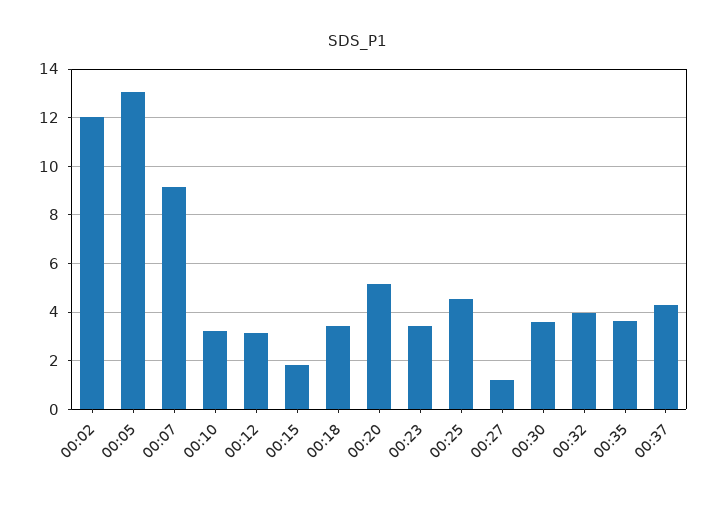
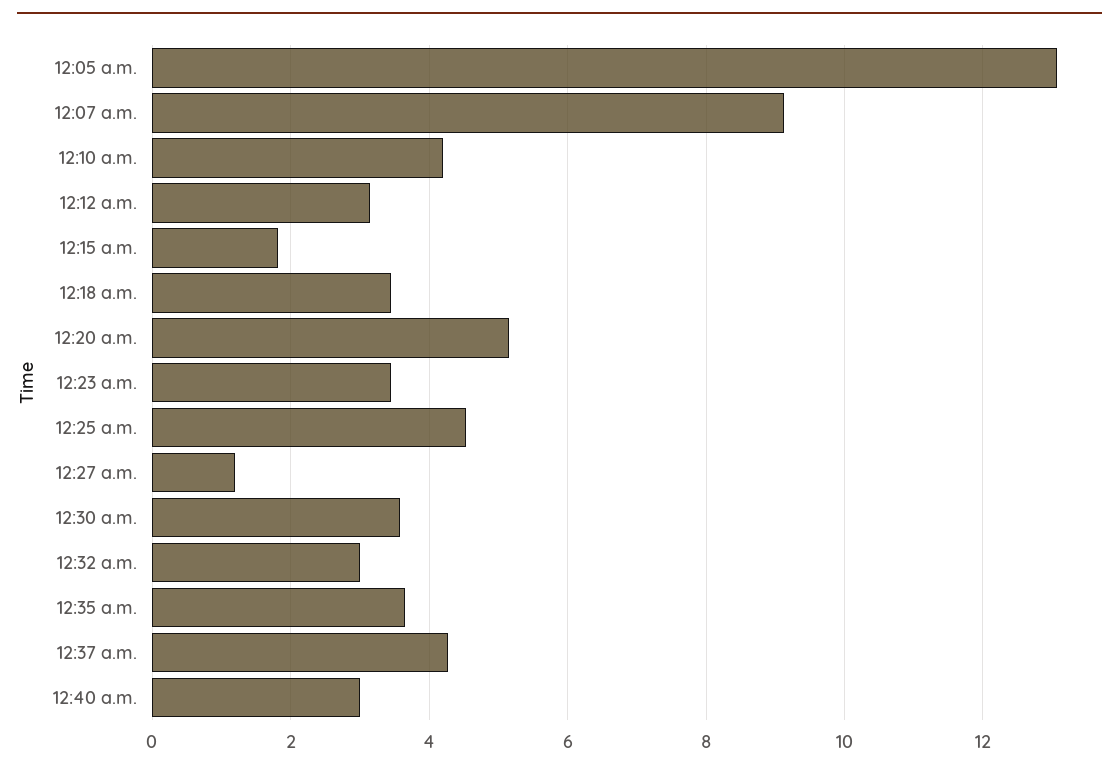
00:02: 12 -> none
00:10: 3.25 -> 4.2
00:32: 4 -> 3
12:40 a.m.: none -> 3

